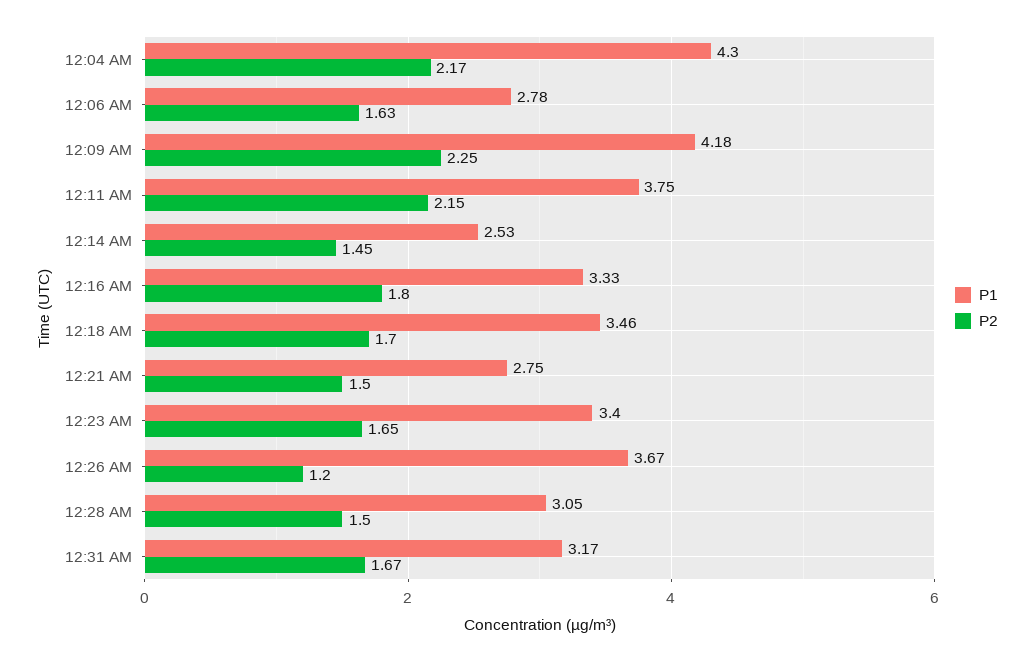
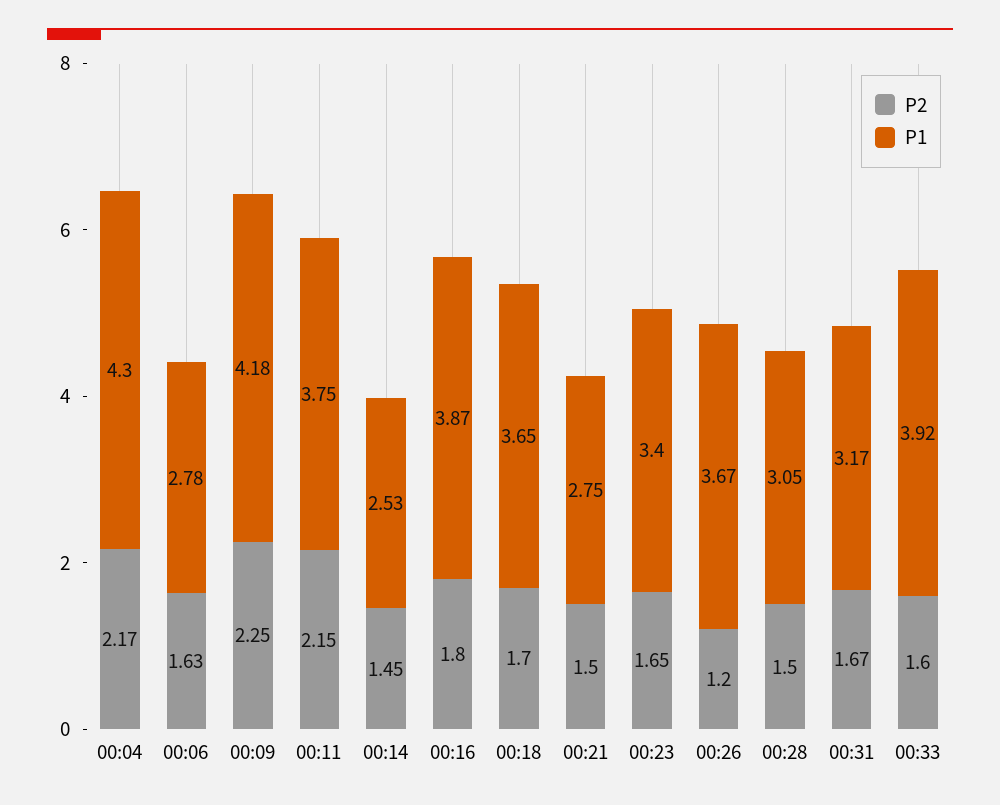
P1, 12:16 AM: 3.33 -> 3.87
P1, 12:18 AM: 3.46 -> 3.65
P2, 00:33: none -> 1.6
P1, 00:33: none -> 3.92

